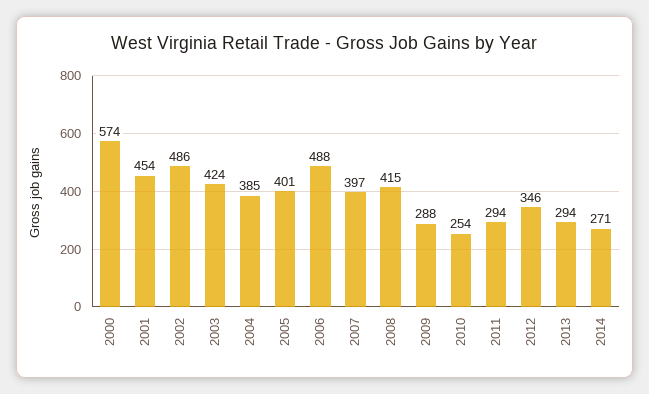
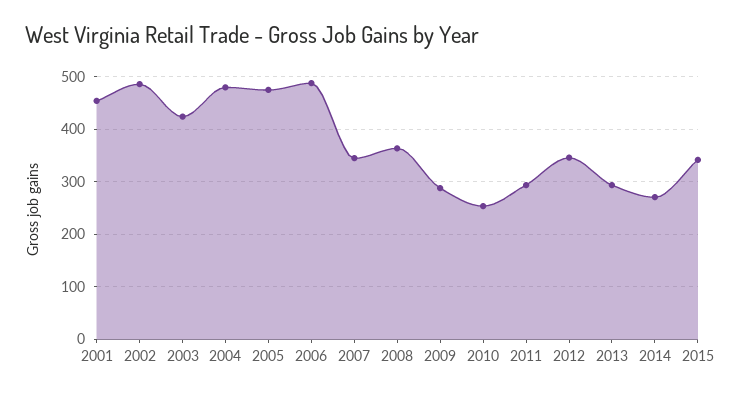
2000: 574 -> none
2004: 385 -> 480
2005: 401 -> 480
2007: 397 -> 340
2008: 415 -> 360
2015: none -> 340

